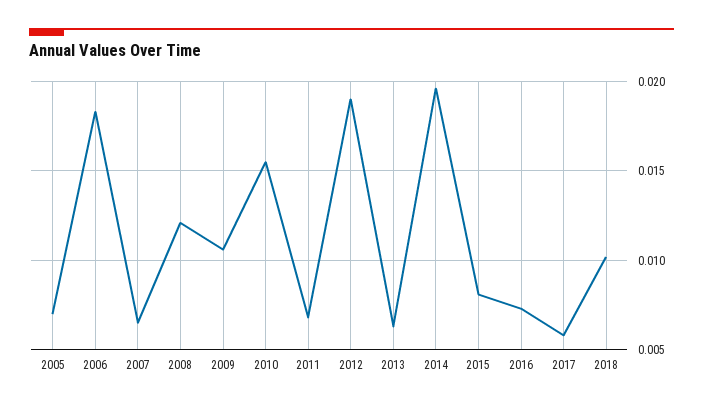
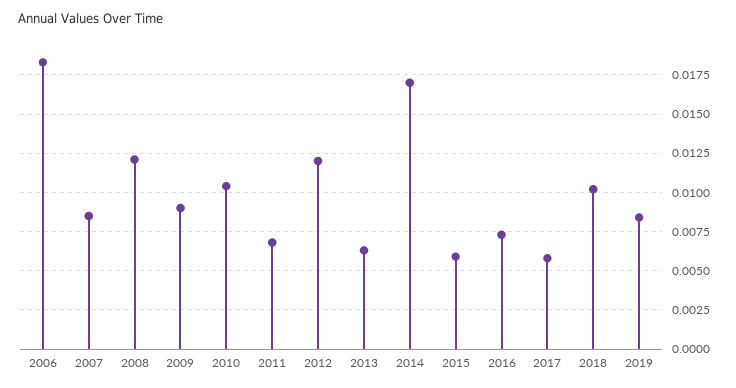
2005: 0.007 -> none
2007: 0.0065 -> 0.0085
2009: 0.0105 -> 0.009
2010: 0.0155 -> 0.0105
2012: 0.019 -> 0.012
2014: 0.0195 -> 0.017
2015: 0.008 -> 0.006
2019: none -> 0.0085

